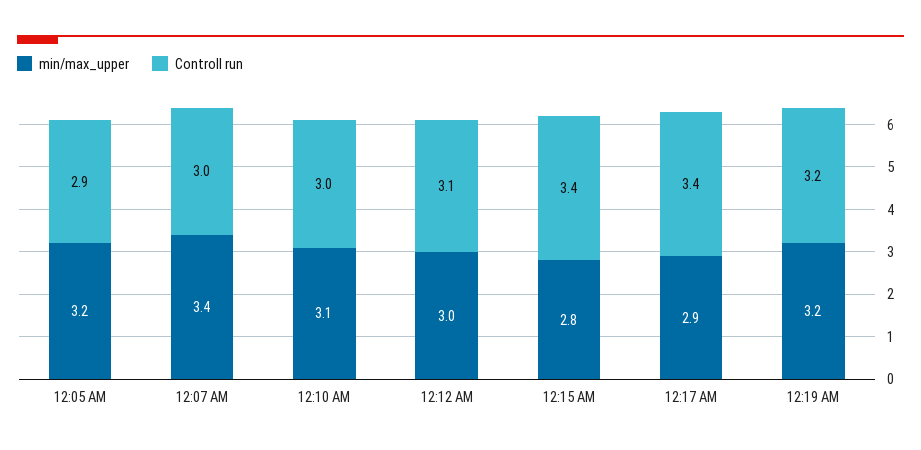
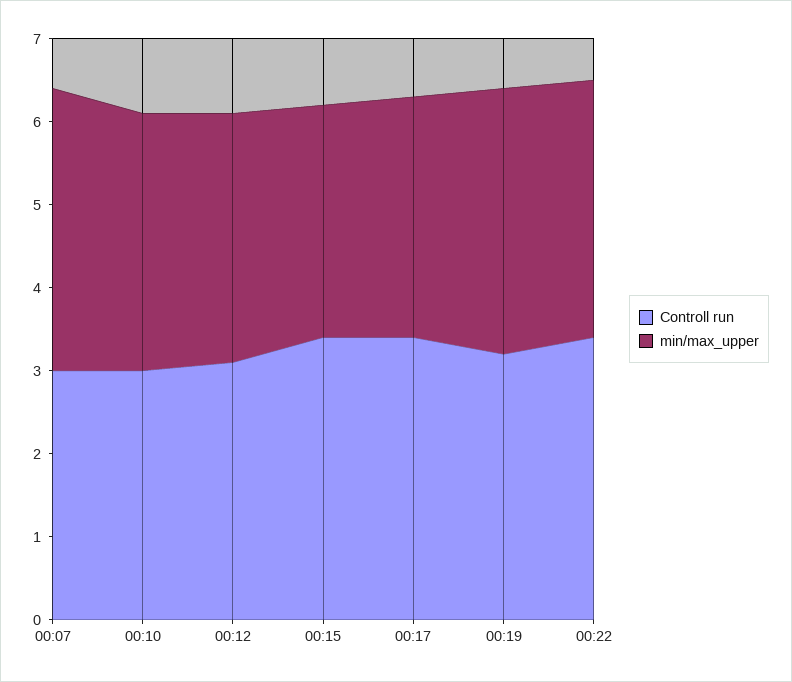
min/max_upper, 12:05 AM: 3.2 -> none
Controll run, 12:05 AM: 2.9 -> none
Controll run, 00:22: none -> 3.4
min/max_upper, 00:22: none -> 3.1

